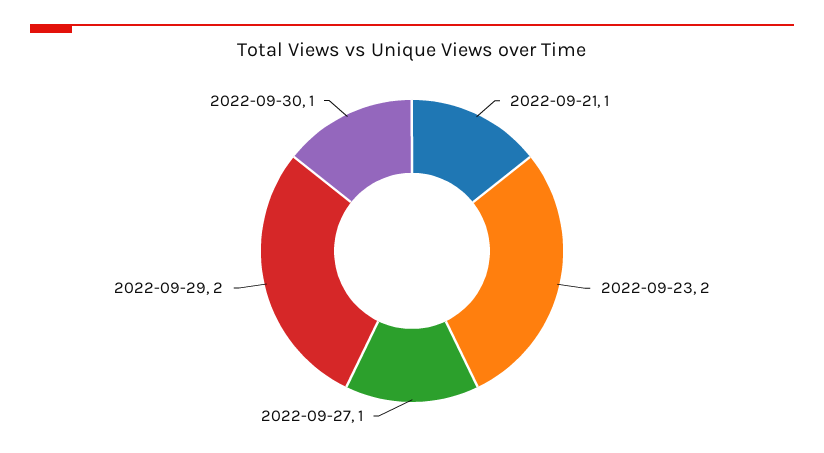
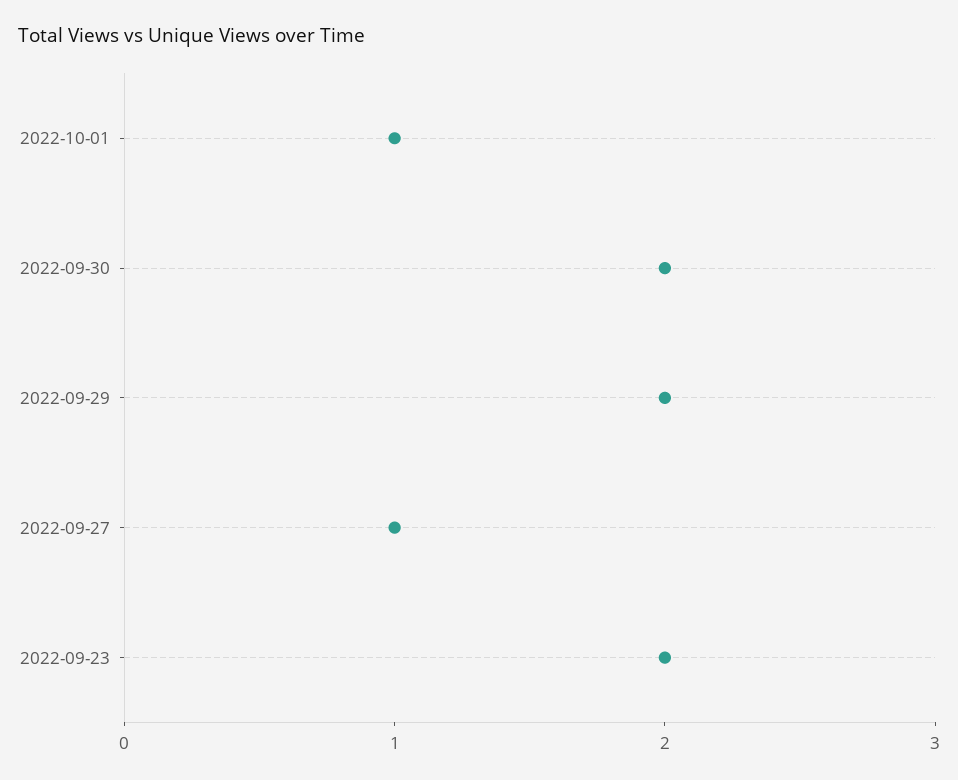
2022-09-21: 1 -> none
2022-09-30: 1 -> 2
2022-10-01: none -> 1

